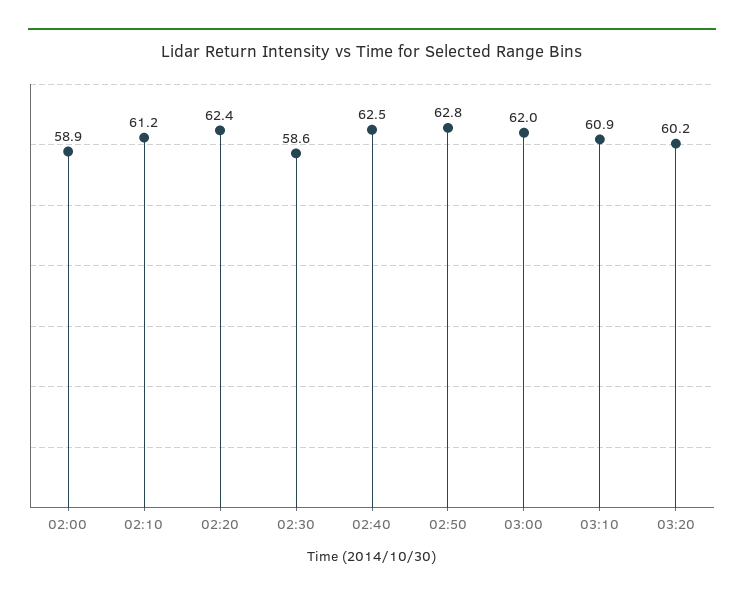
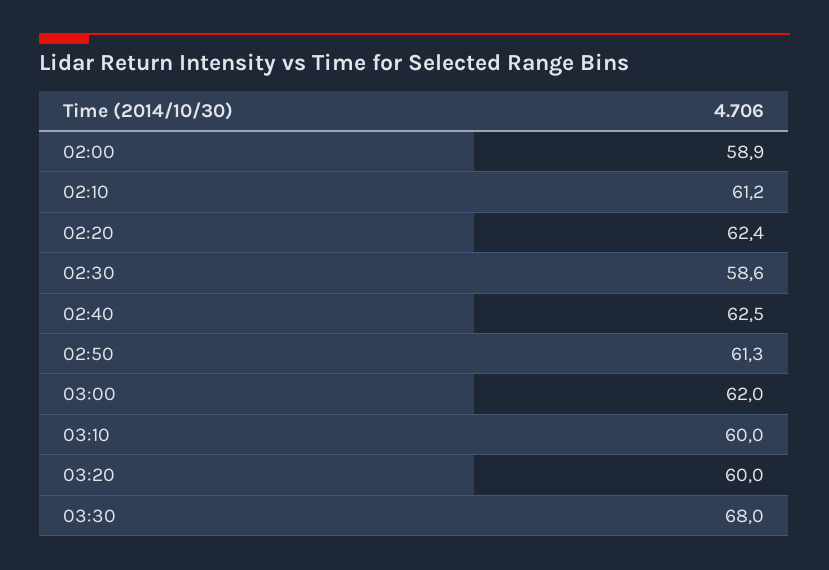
02:50: 62.8 -> 61.3
03:10: 60.9 -> 60
03:20: 60.2 -> 60
03:30: none -> 68

